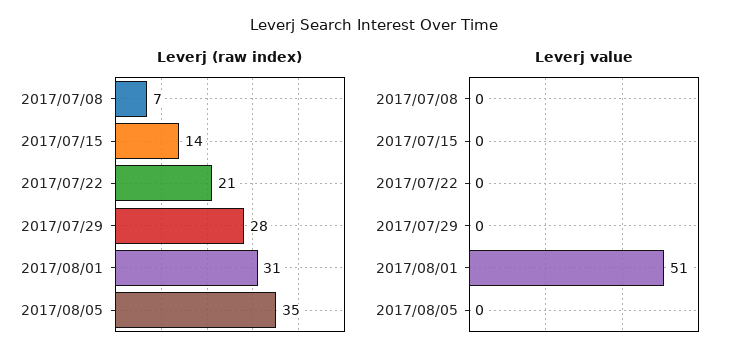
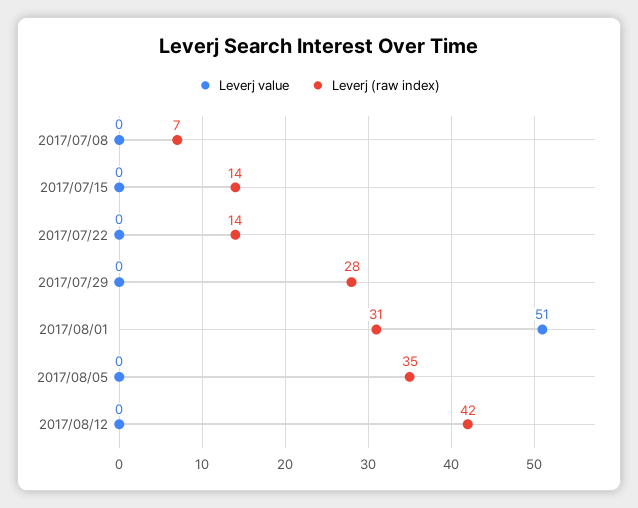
Leverj (raw index), 2017/07/22: 21 -> 14
Leverj value, 2017/08/12: none -> 0
Leverj (raw index), 2017/08/12: none -> 42

